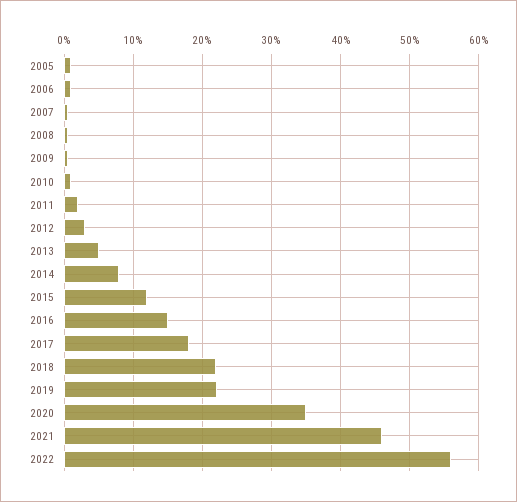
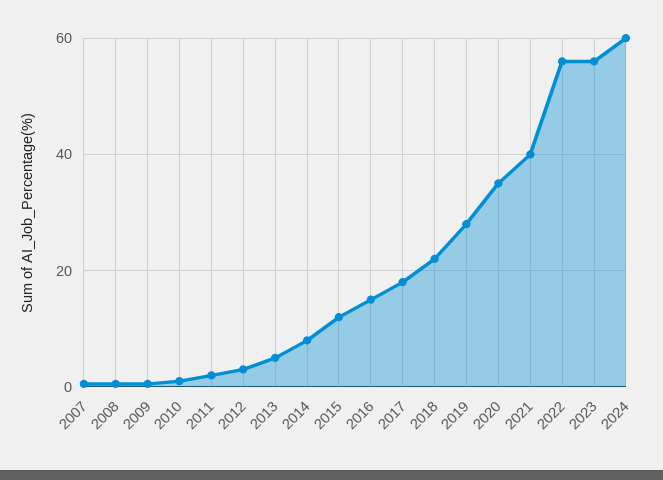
2005: 1 -> none
2006: 1 -> none
2019: 22 -> 28
2021: 46 -> 40
2023: none -> 56
2024: none -> 60

